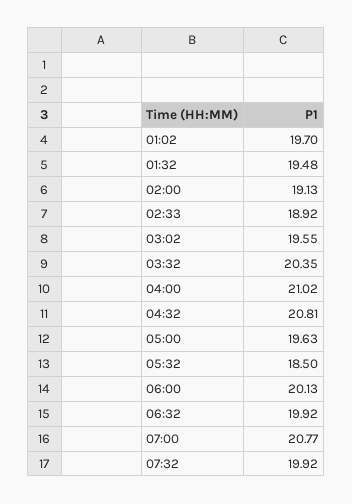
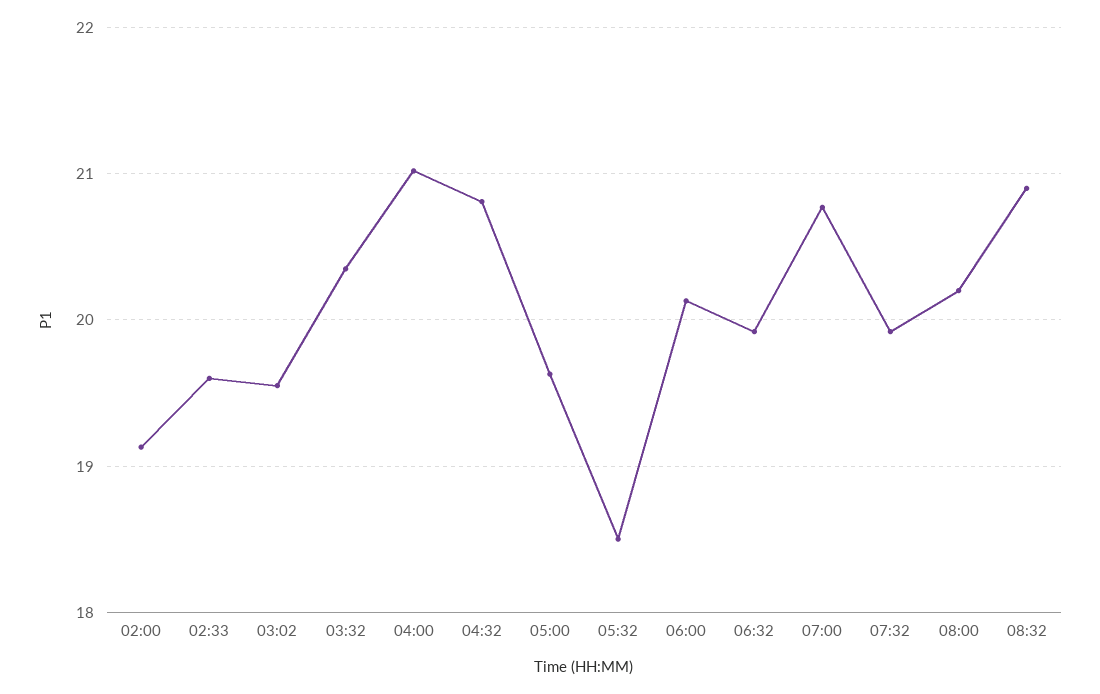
01:02: 19.7 -> none
01:32: 19.48 -> none
02:33: 18.92 -> 19.6
08:00: none -> 20.2
08:32: none -> 20.9

